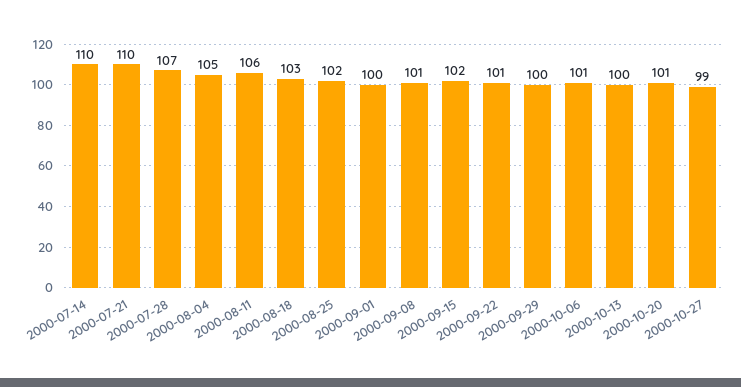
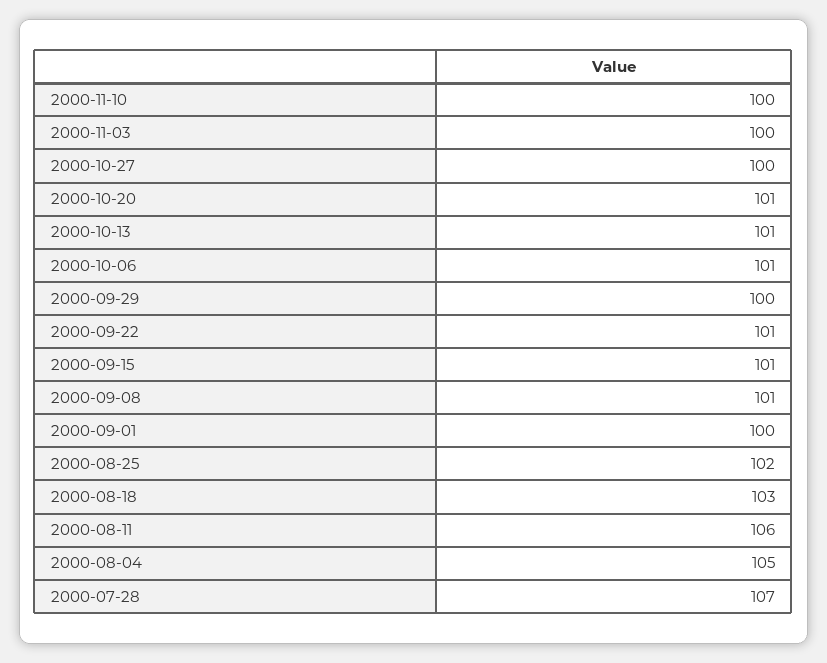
2000-07-14: 110 -> none
2000-07-21: 110 -> none
2000-09-15: 102 -> 101
2000-10-13: 100 -> 101
2000-10-27: 99 -> 100
2000-11-10: none -> 100
2000-11-03: none -> 100

